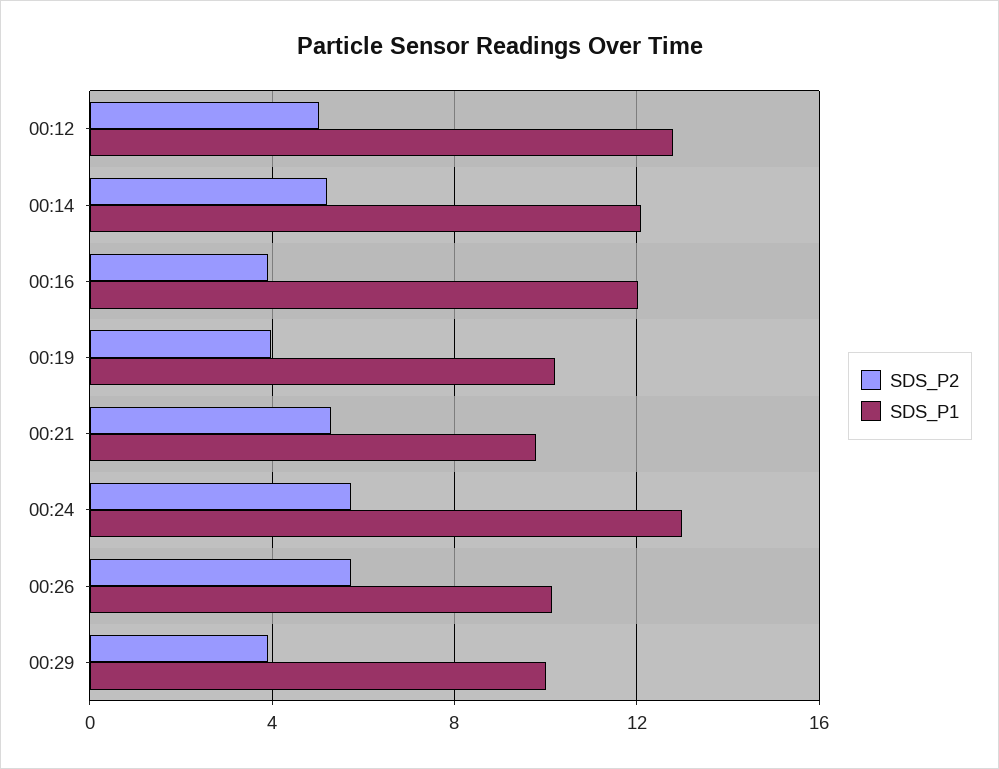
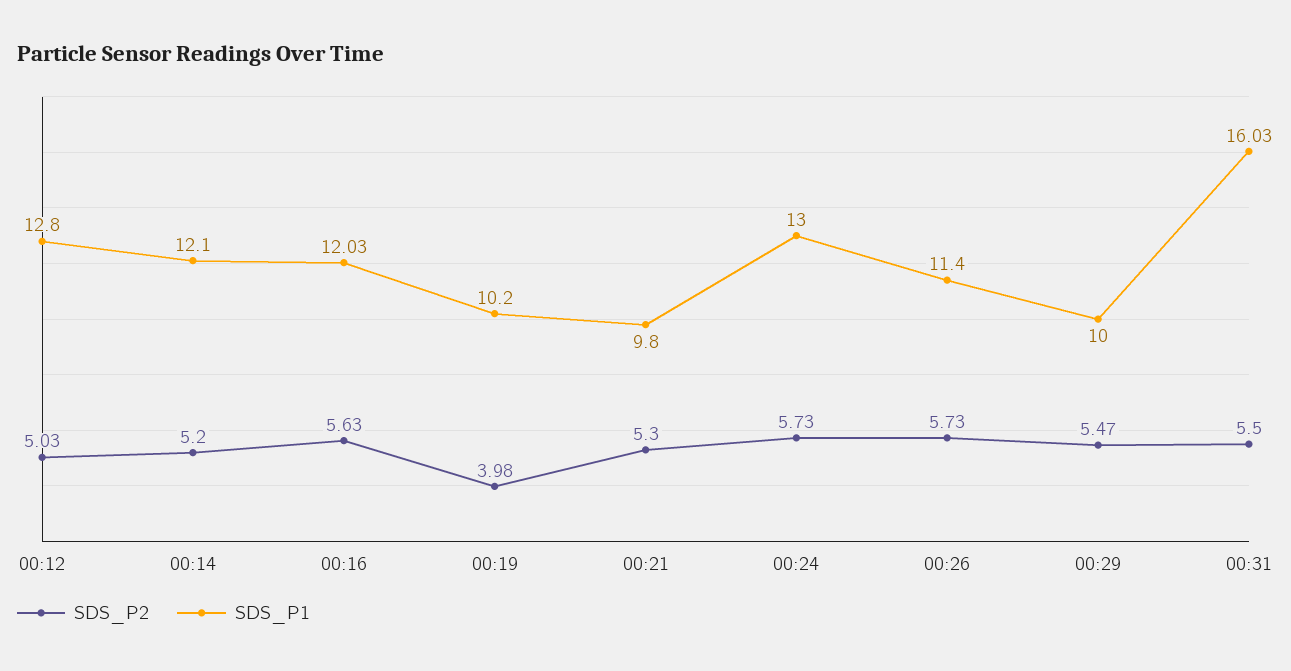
SDS_P2, 00:16: 4 -> 5.63
SDS_P1, 00:26: 10 -> 11.4
SDS_P2, 00:29: 4 -> 5.47
SDS_P2, 00:31: none -> 5.5
SDS_P1, 00:31: none -> 16.03

